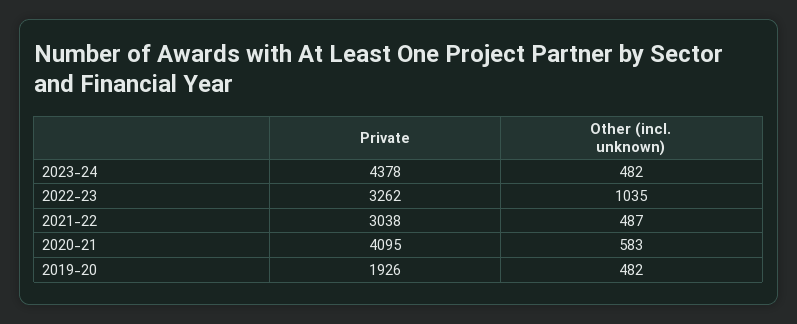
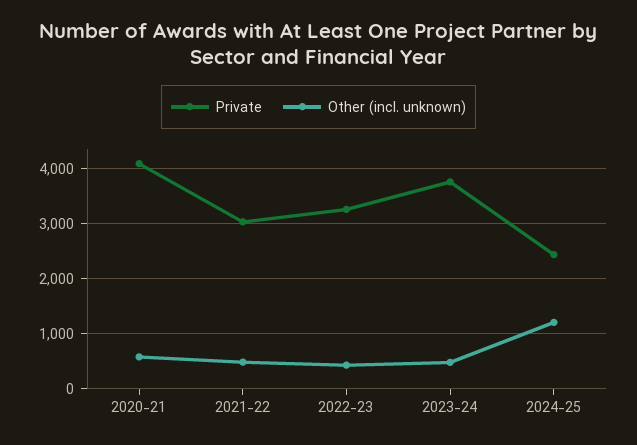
Private, 2023-24: 4378 -> 3800
Other (incl. unknown), 2022-23: 1035 -> 400
Private, 2019-20: 1926 -> none
Other (incl. unknown), 2019-20: 482 -> none
Private, 2024-25: none -> 2400
Other (incl. unknown), 2024-25: none -> 1200

